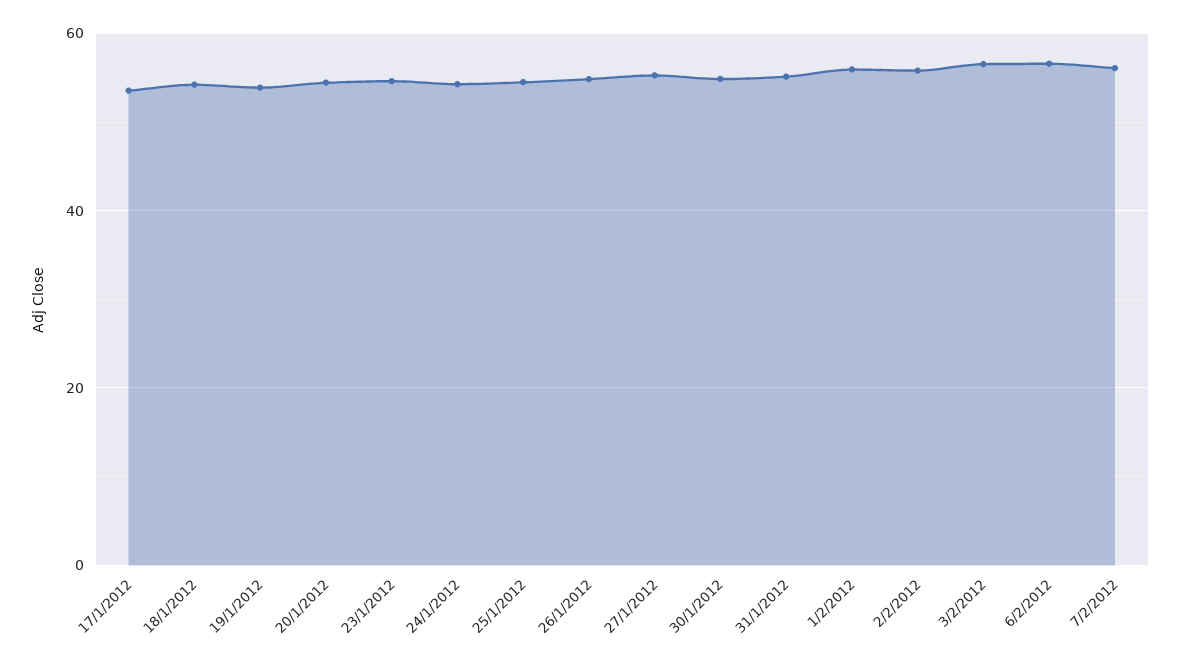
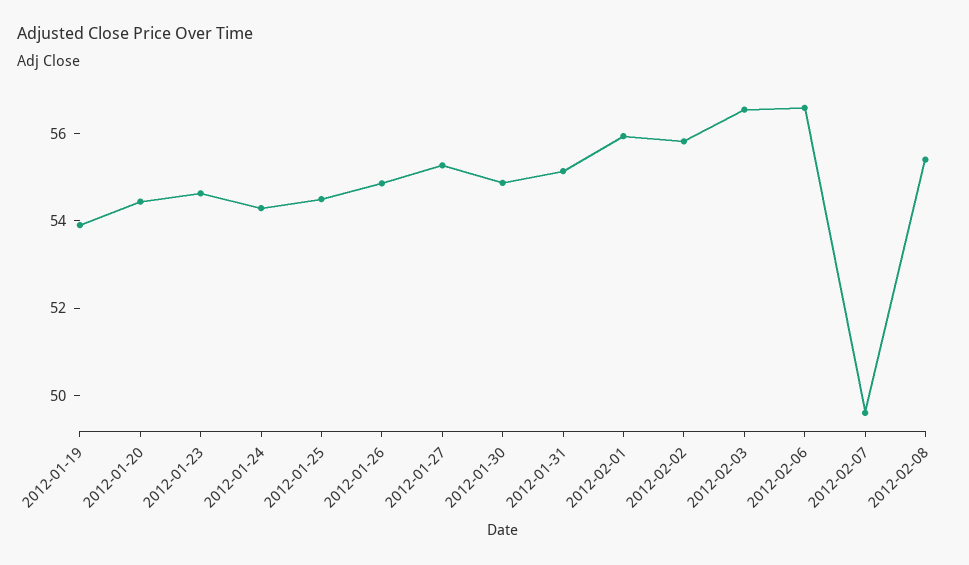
17/1/2012: 54 -> none
18/1/2012: 54 -> none
7/2/2012: 56 -> 49.5
2012-02-08: none -> 55.5

